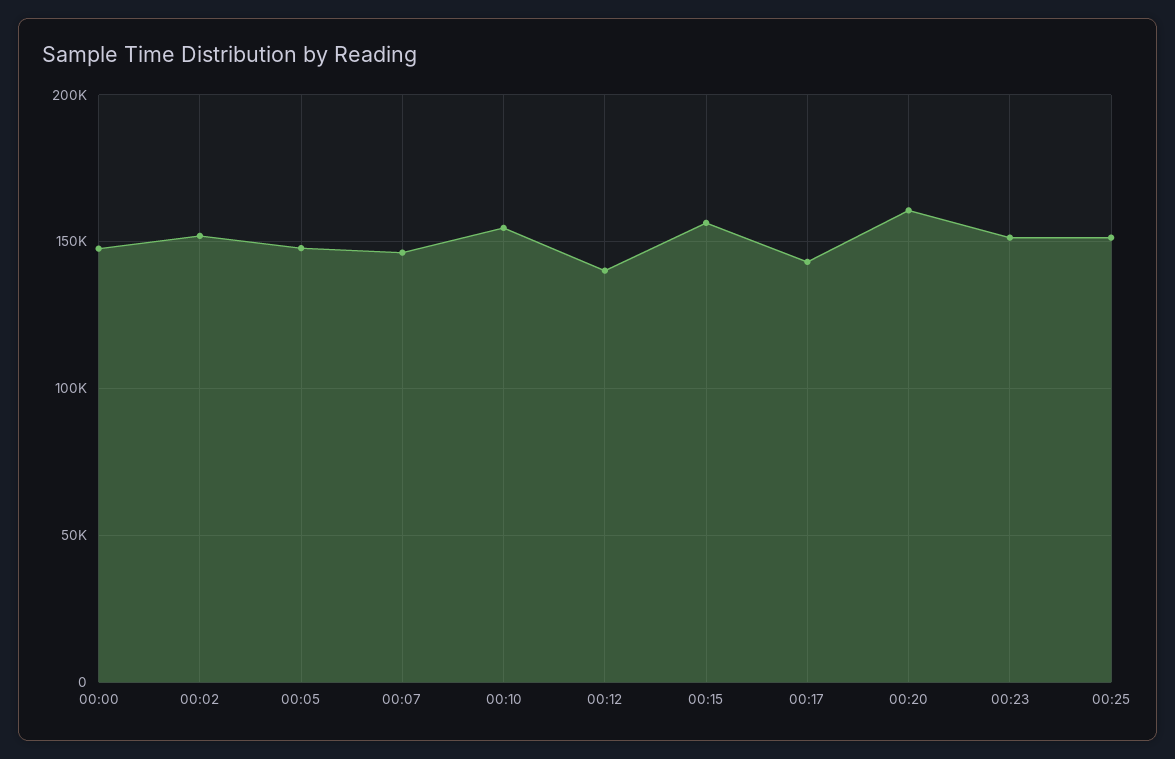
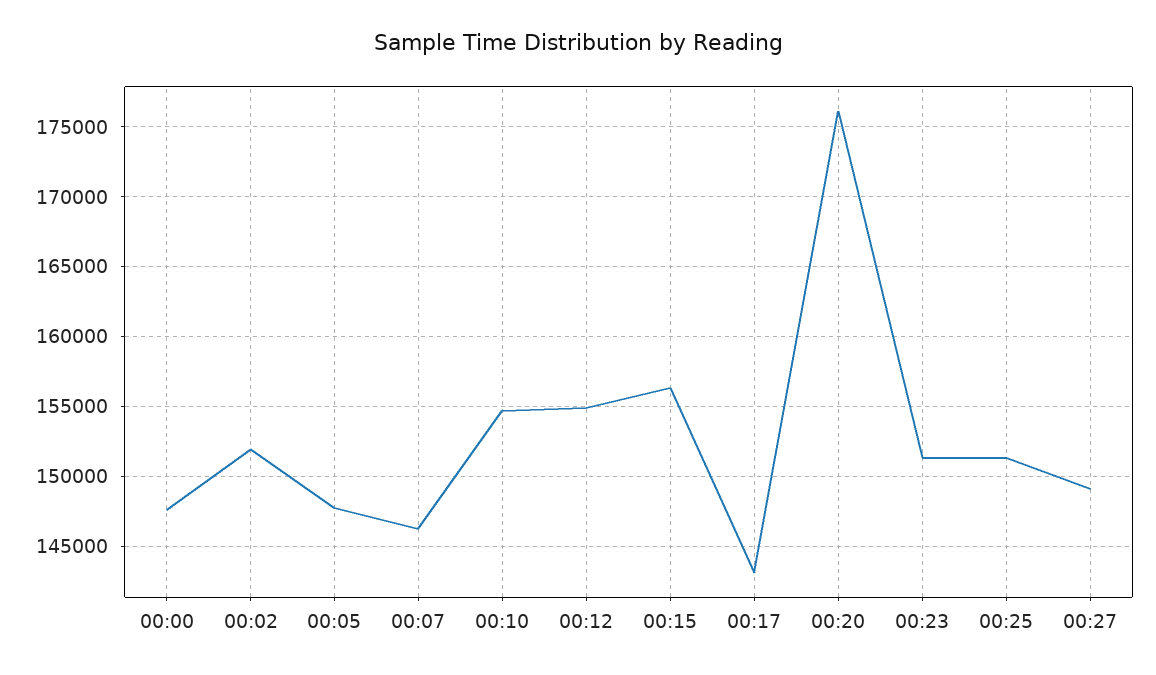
00:12: 140000 -> 155000
00:20: 160000 -> 176000
00:27: none -> 149000

